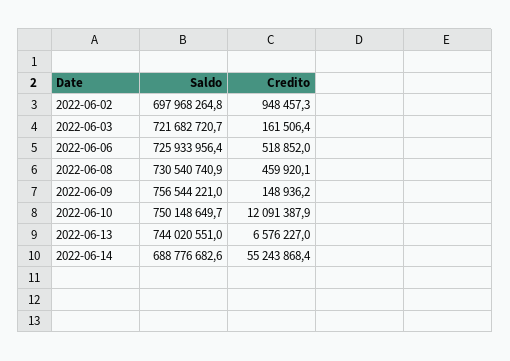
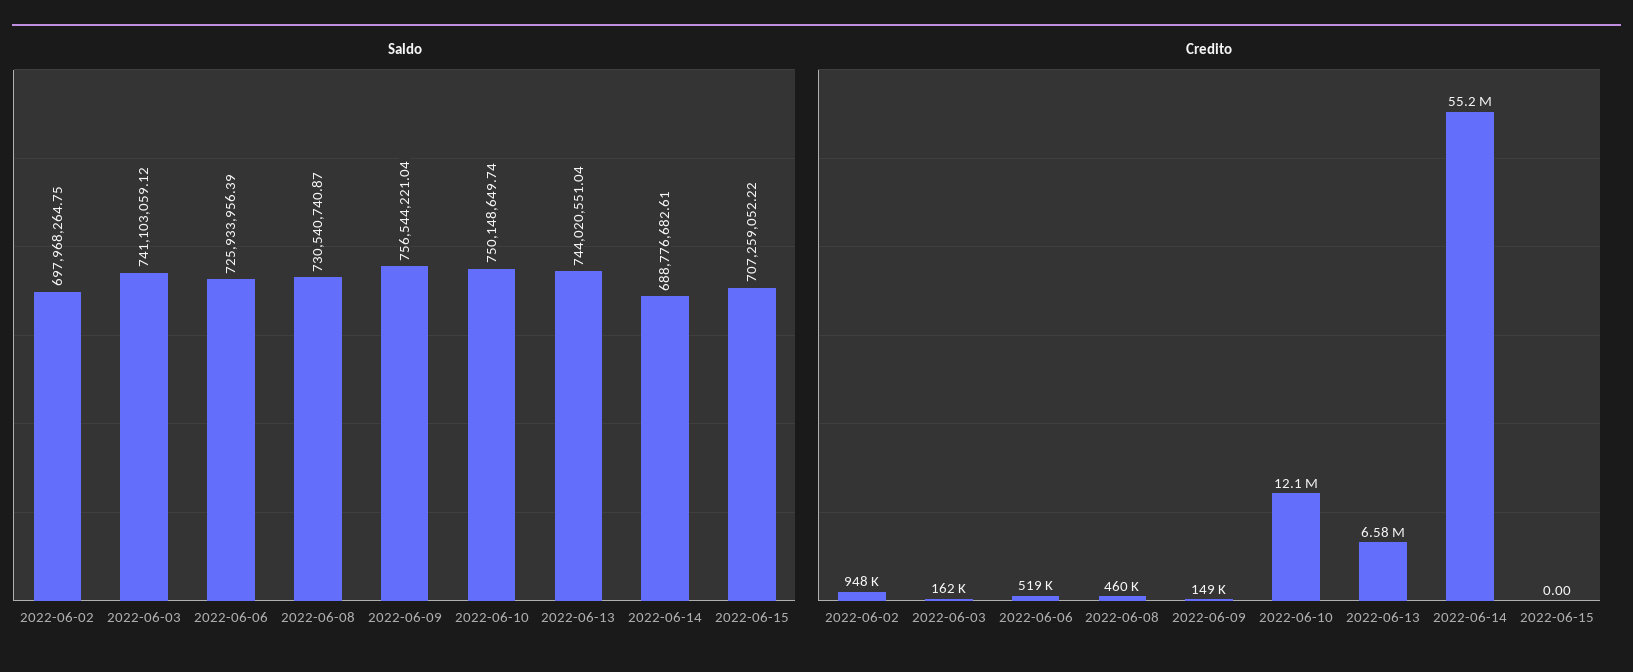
Saldo, 2022-06-03: 721682720.7 -> 741103059.12
Saldo, 2022-06-15: none -> 707259052.22
Credito, 2022-06-15: none -> 0

